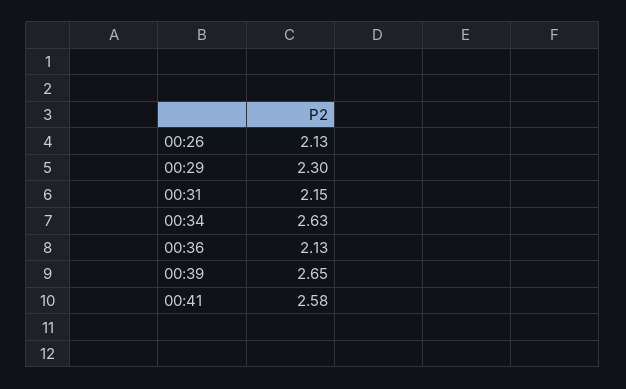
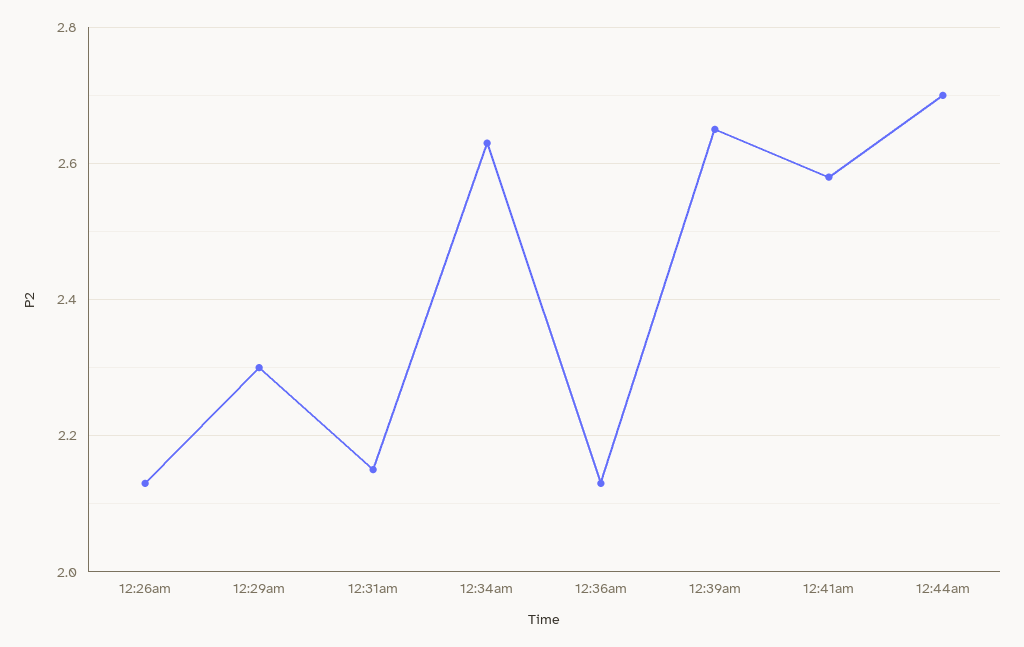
12:44am: none -> 2.7

